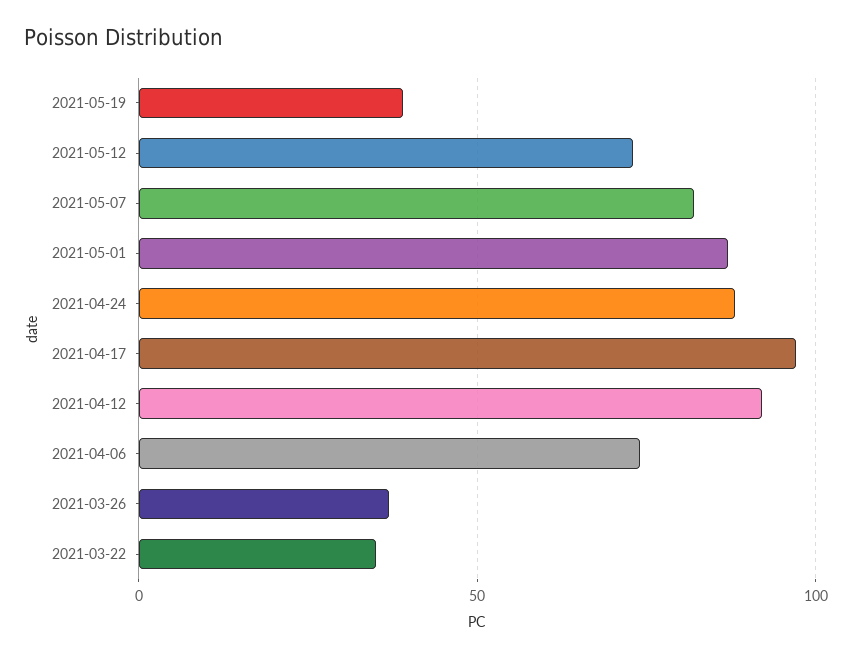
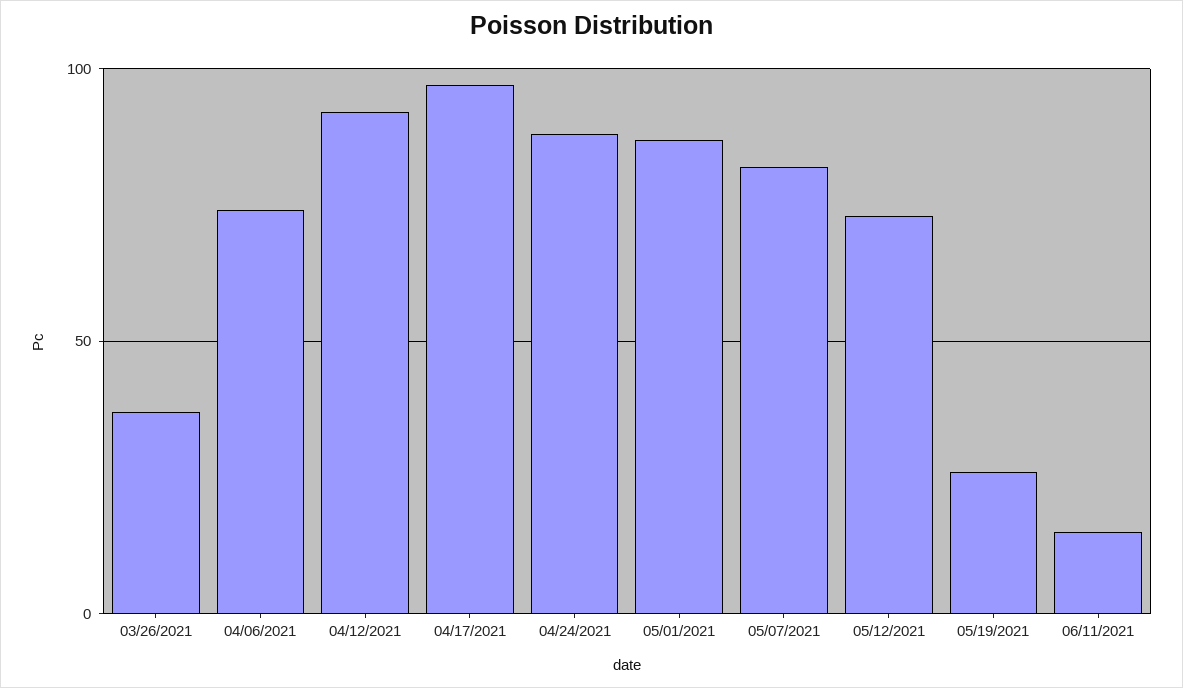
2021-05-19: 40 -> 25
2021-03-22: 35 -> none
06/11/2021: none -> 15

